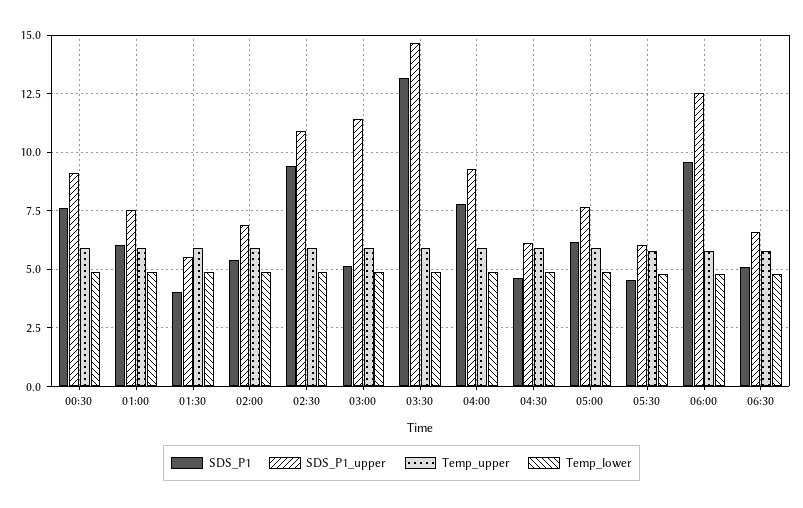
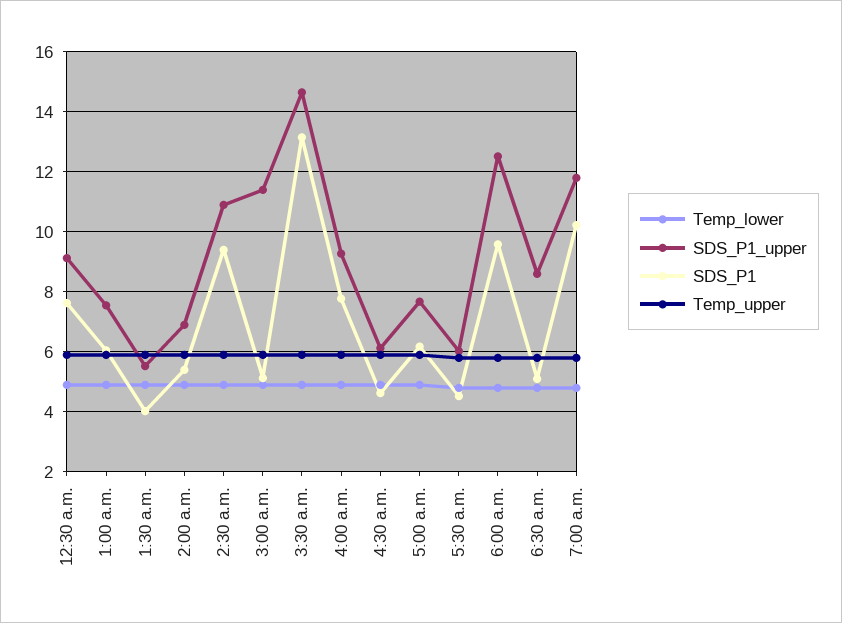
SDS_P1_upper, 06:30: 6.5 -> 8.6
Temp_lower, 7:00 a.m.: none -> 4.8
SDS_P1_upper, 7:00 a.m.: none -> 11.8
SDS_P1, 7:00 a.m.: none -> 10.2
Temp_upper, 7:00 a.m.: none -> 5.8

